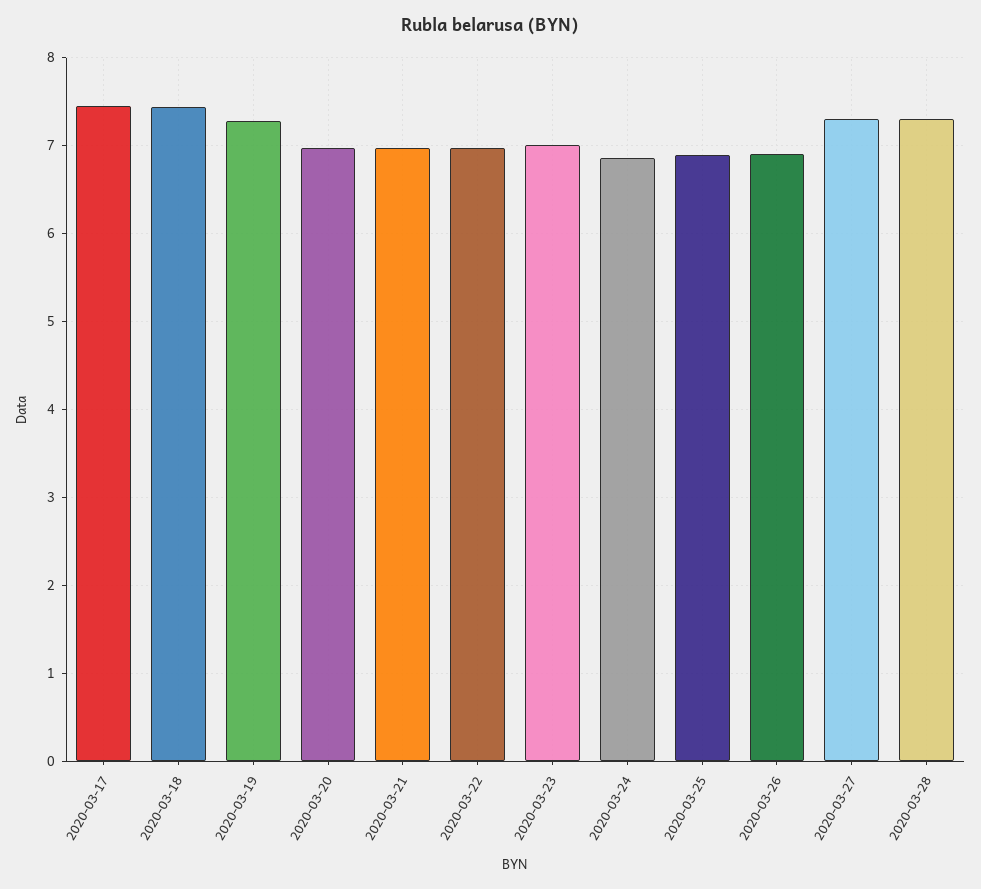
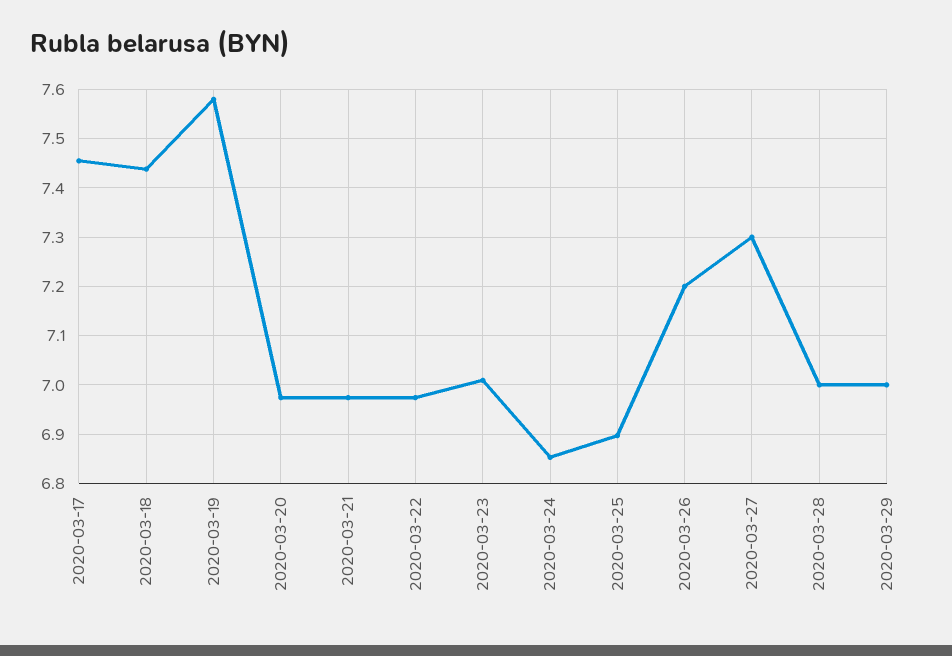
2020-03-19: 7.3 -> 7.58
2020-03-26: 6.9 -> 7.2
2020-03-28: 7.3 -> 7
2020-03-29: none -> 7

